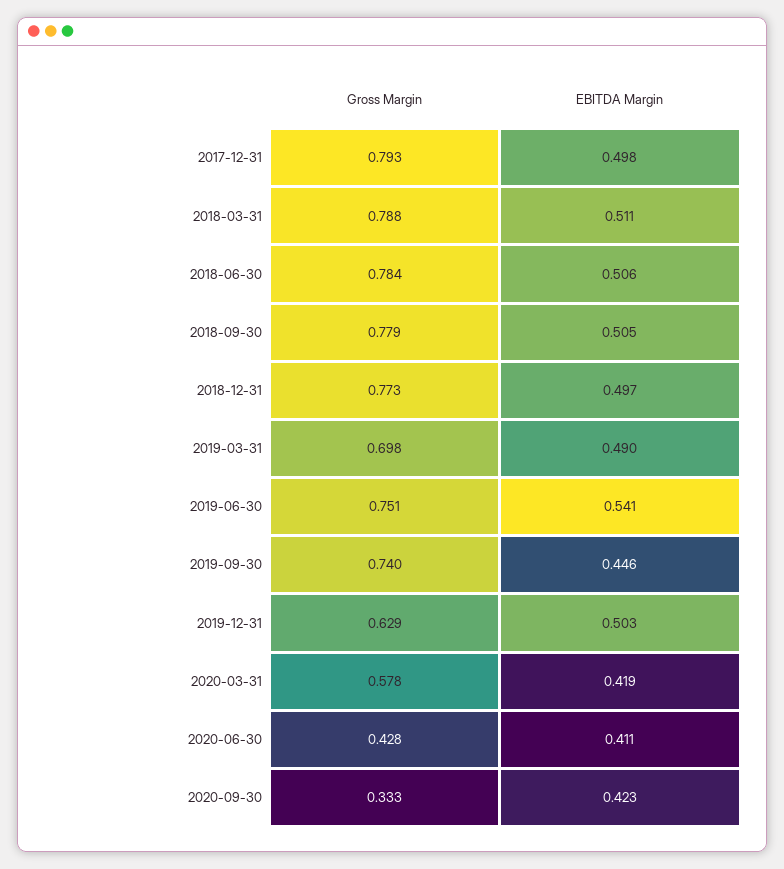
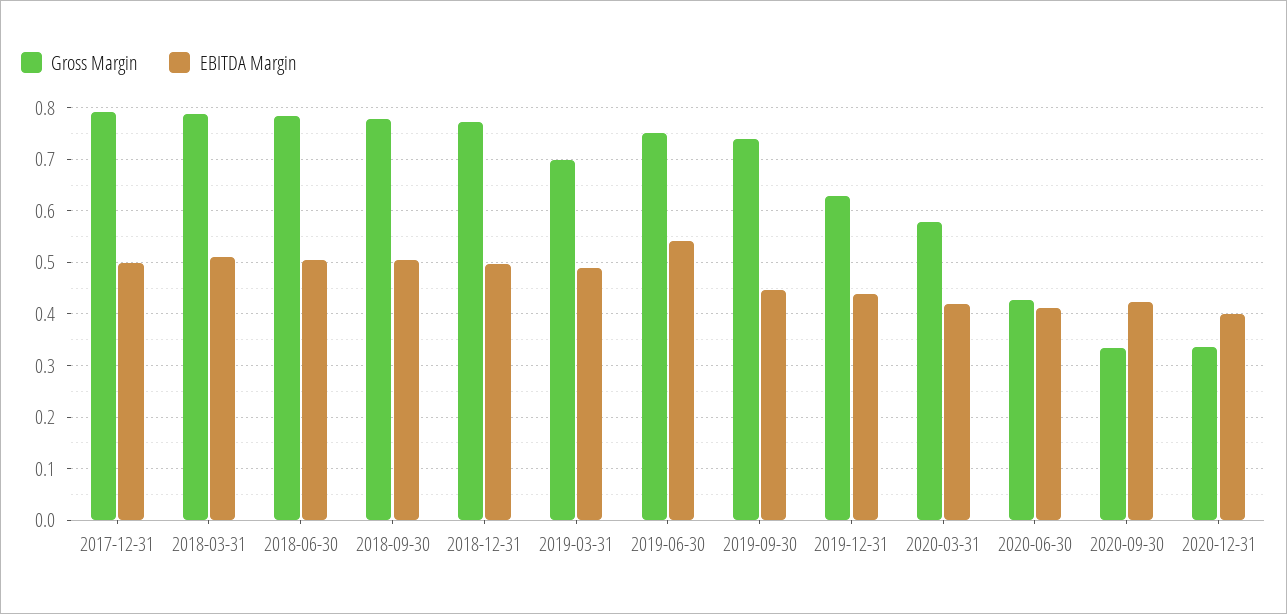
EBITDA Margin, 2019-12-31: 0.503 -> 0.44
Gross Margin, 2020-12-31: none -> 0.34
EBITDA Margin, 2020-12-31: none -> 0.4

